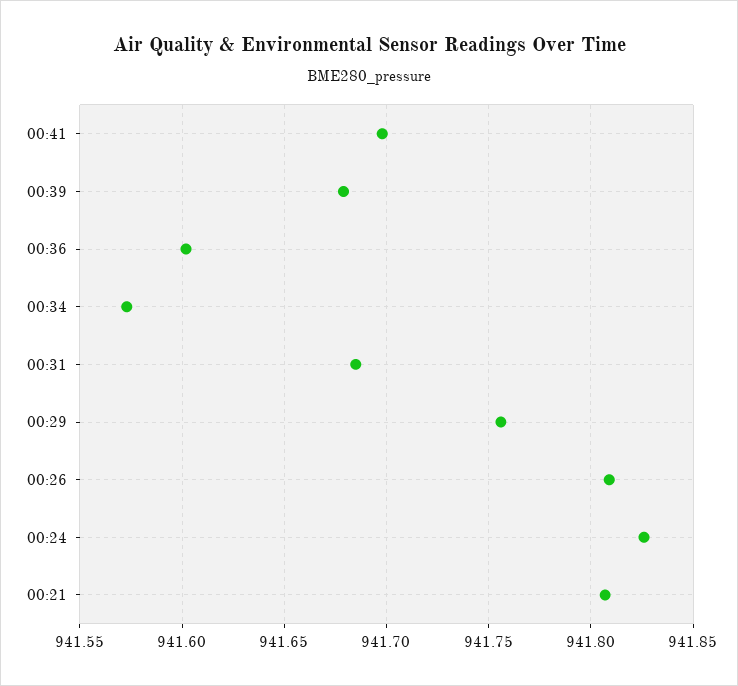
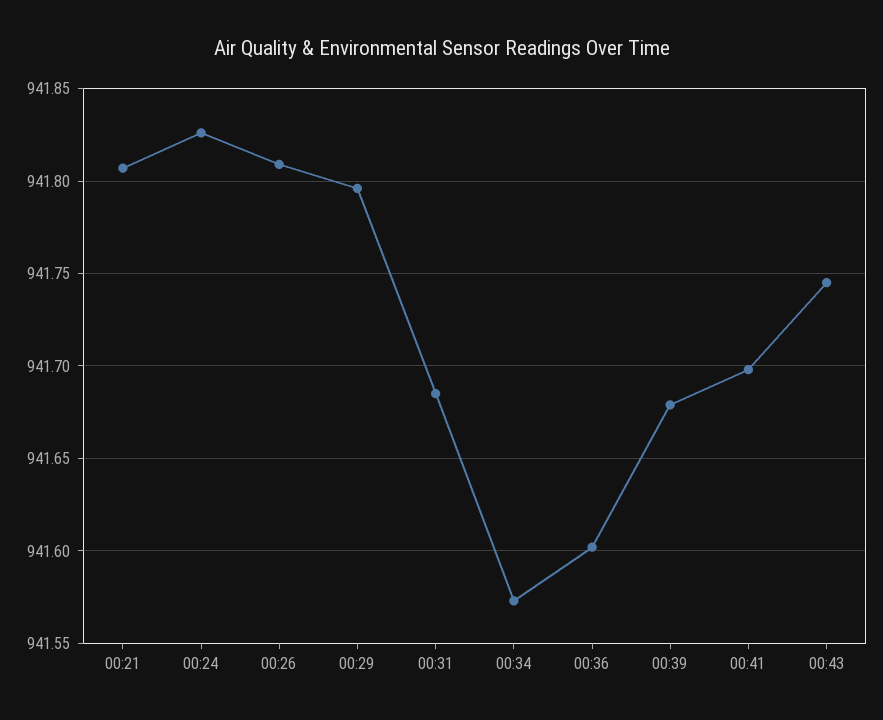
00:29: 941.755 -> 941.795
00:43: none -> 941.745

